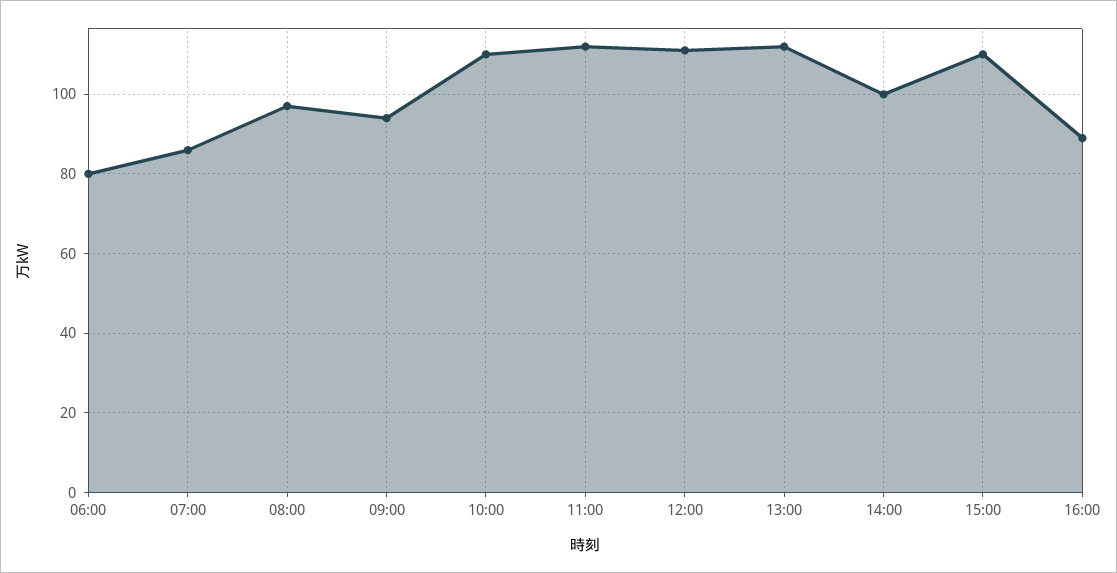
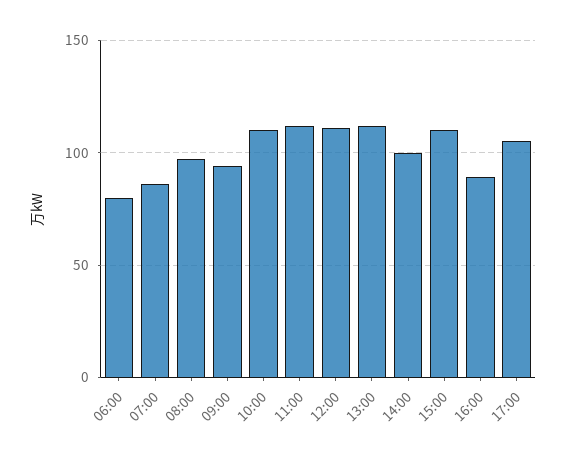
17:00: none -> 105

